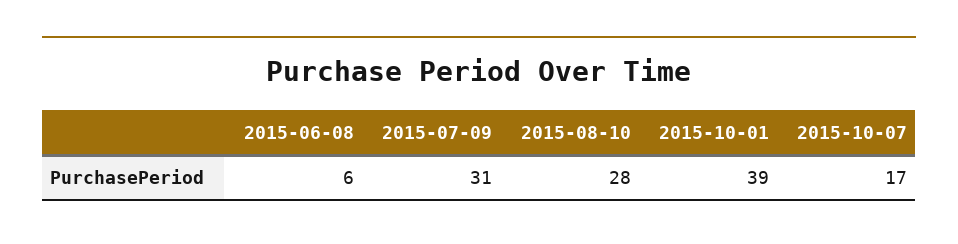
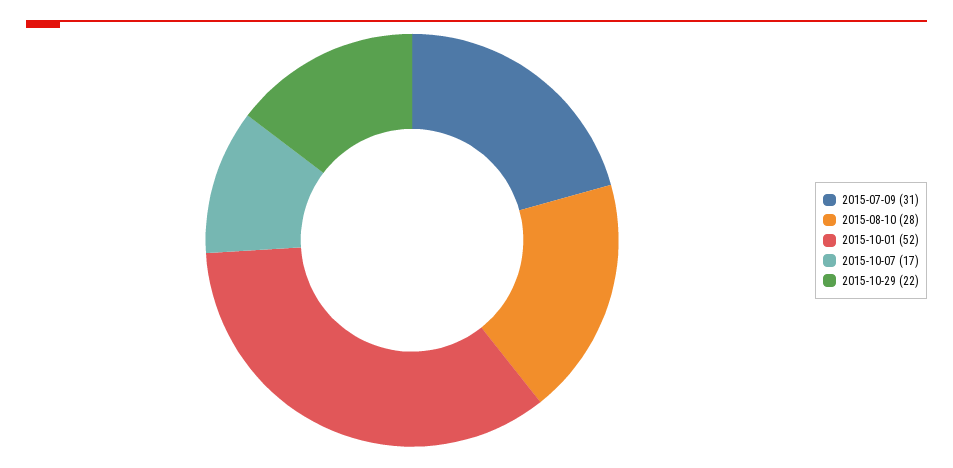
2015-06-08: 6 -> none
2015-10-01: 39 -> 52
2015-10-29: none -> 22

